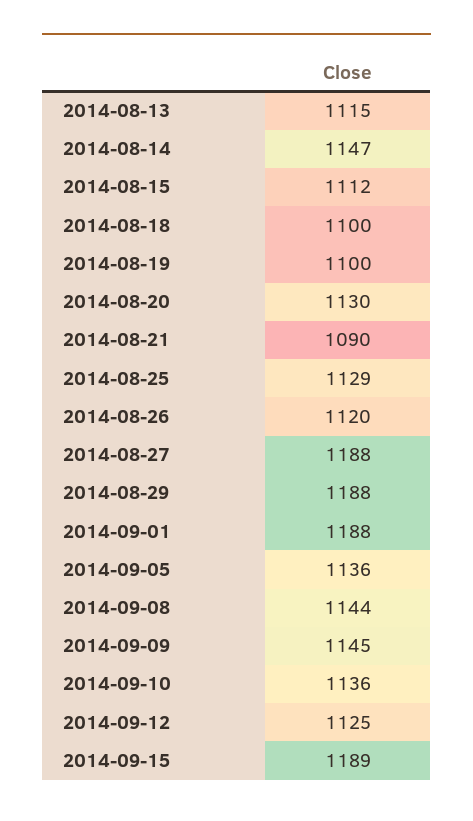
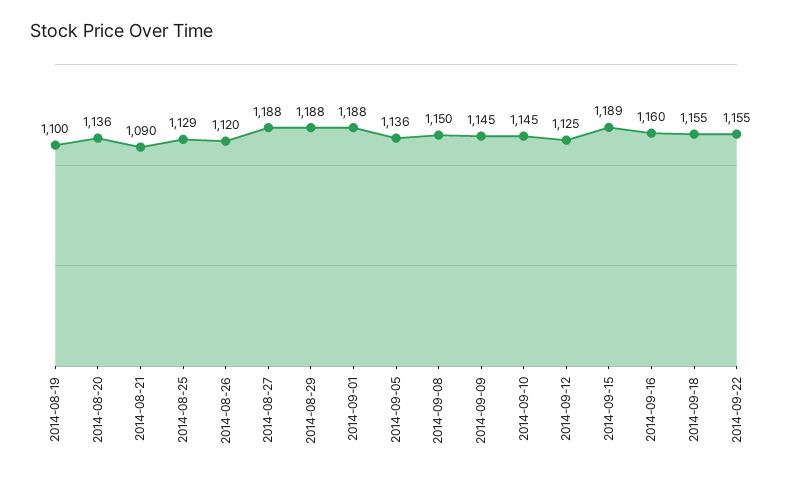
2014-08-13: 1115 -> none
2014-08-14: 1147 -> none
2014-08-15: 1112 -> none
2014-08-18: 1100 -> none
2014-08-20: 1130 -> 1136
2014-09-08: 1144 -> 1150
2014-09-10: 1136 -> 1145
2014-09-16: none -> 1160
2014-09-18: none -> 1155
2014-09-22: none -> 1155

